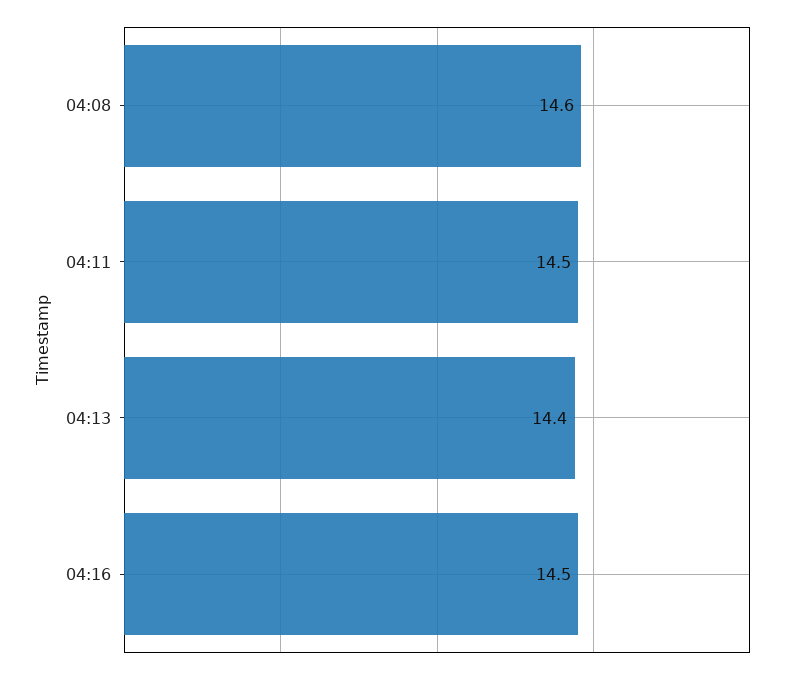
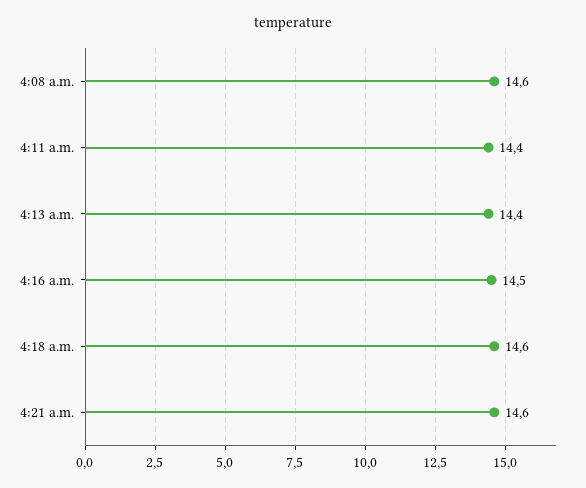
04:11: 14.5 -> 14.4
4:18 a.m.: none -> 14.6
4:21 a.m.: none -> 14.6

